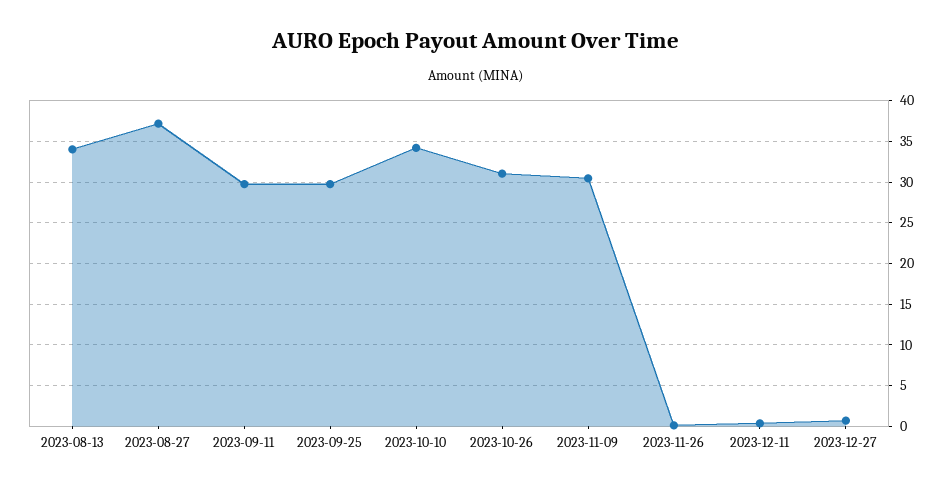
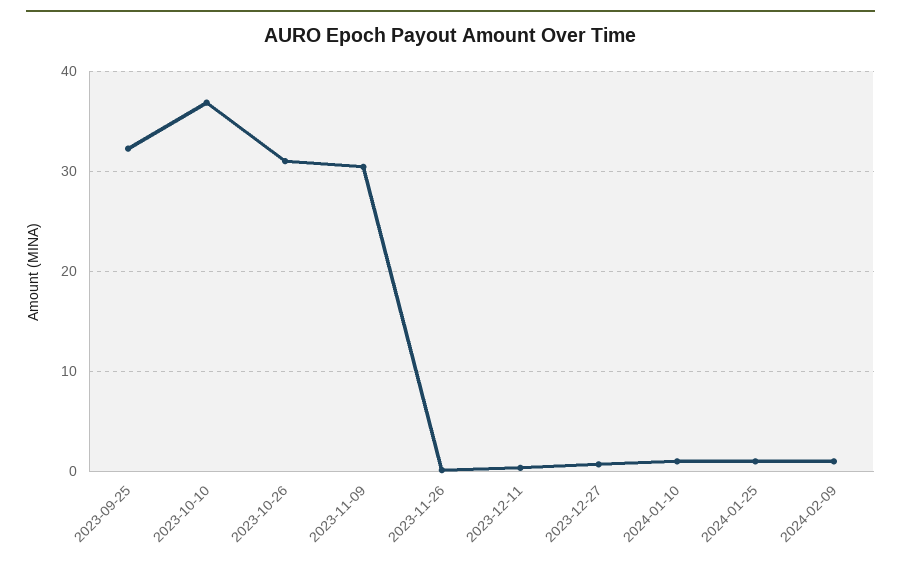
2023-08-13: 34 -> none
2023-08-27: 37 -> none
2023-09-11: 30 -> none
2023-09-25: 30 -> 32
2023-10-10: 34 -> 37
2024-01-10: none -> 1
2024-01-25: none -> 1
2024-02-09: none -> 1

